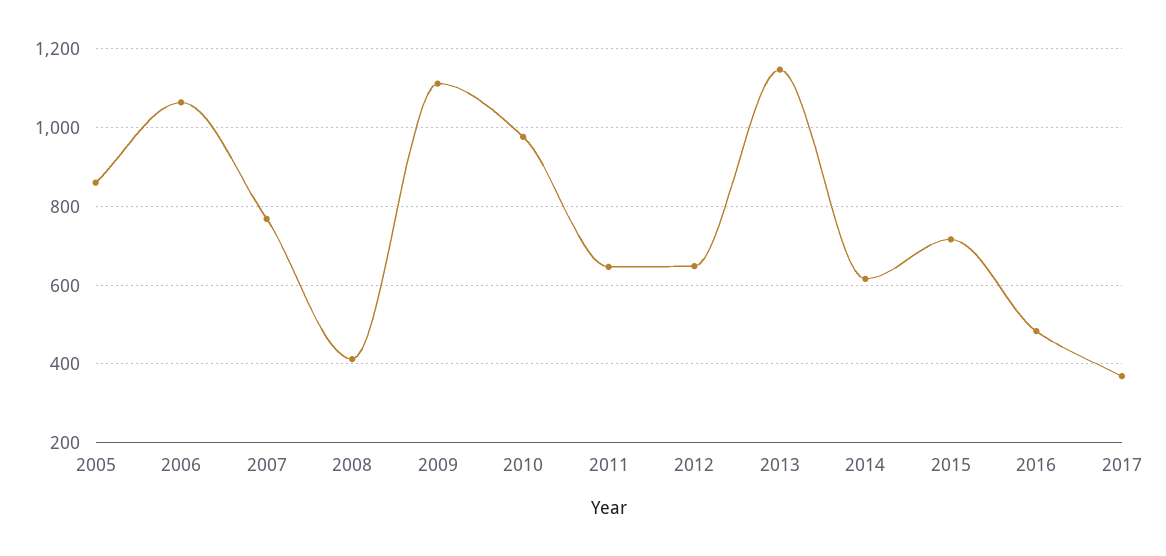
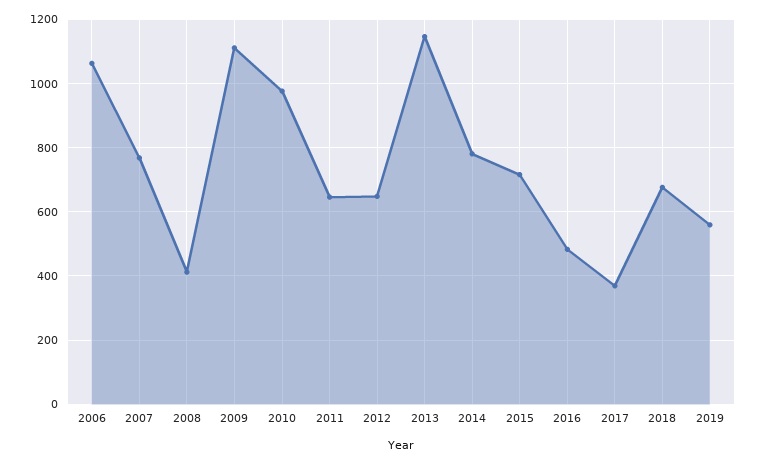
2005: 860 -> none
2014: 620 -> 780
2018: none -> 680
2019: none -> 560

